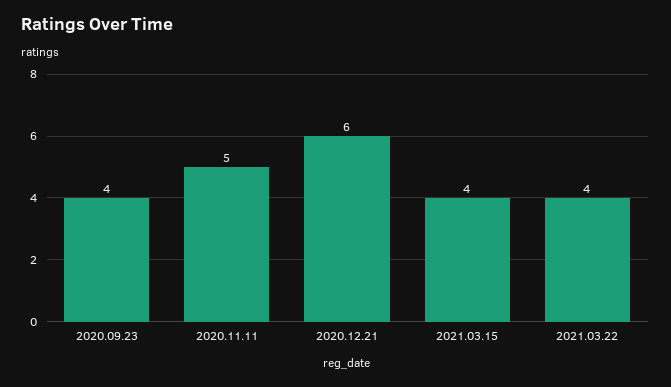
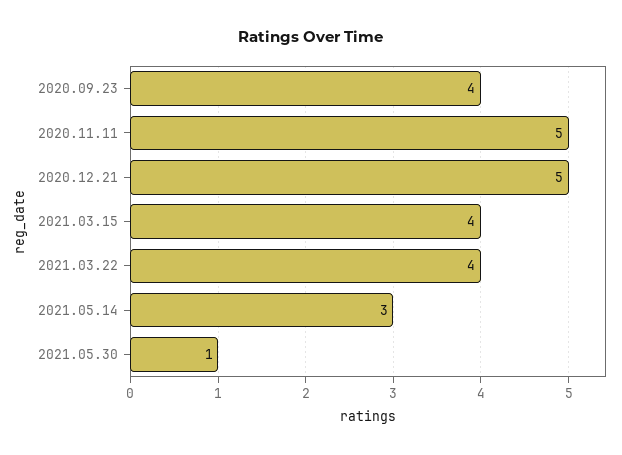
2020.12.21: 6 -> 5
2021.05.14: none -> 3
2021.05.30: none -> 1

